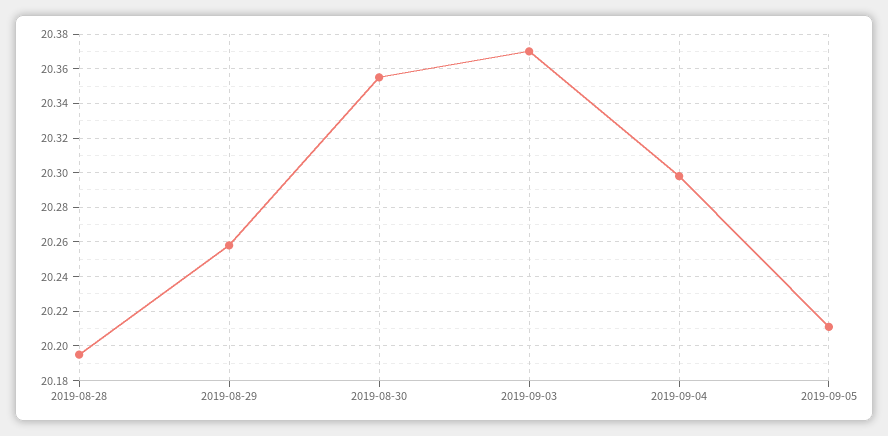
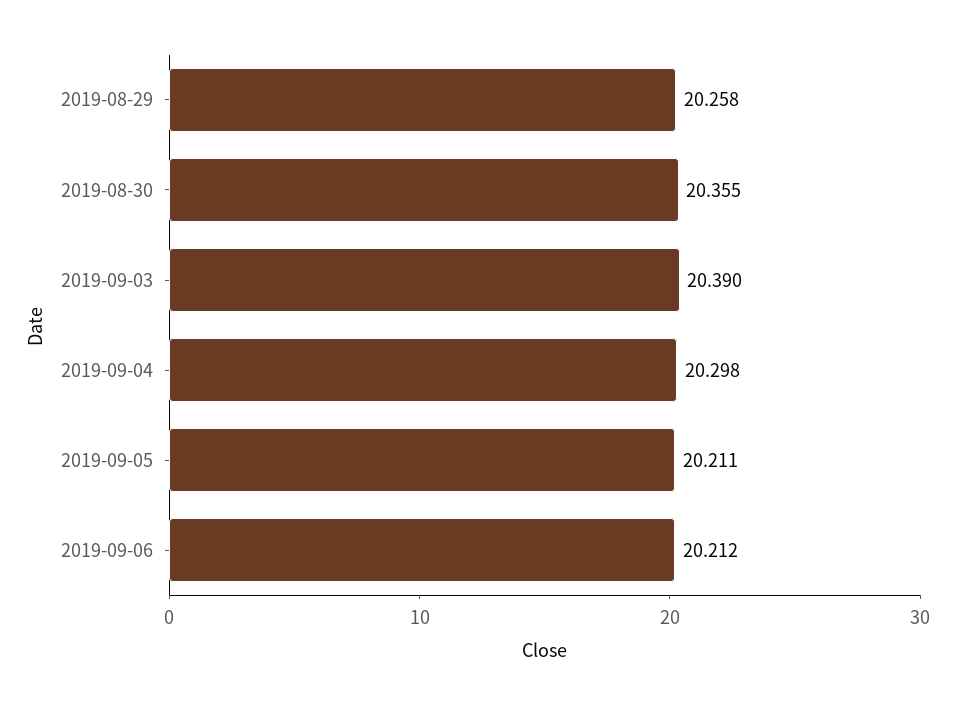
2019-08-28: 20.195 -> none
2019-09-03: 20.37 -> 20.39
2019-09-06: none -> 20.212

